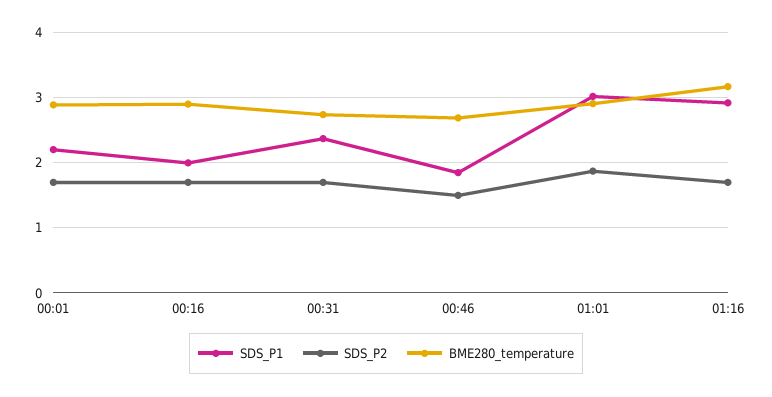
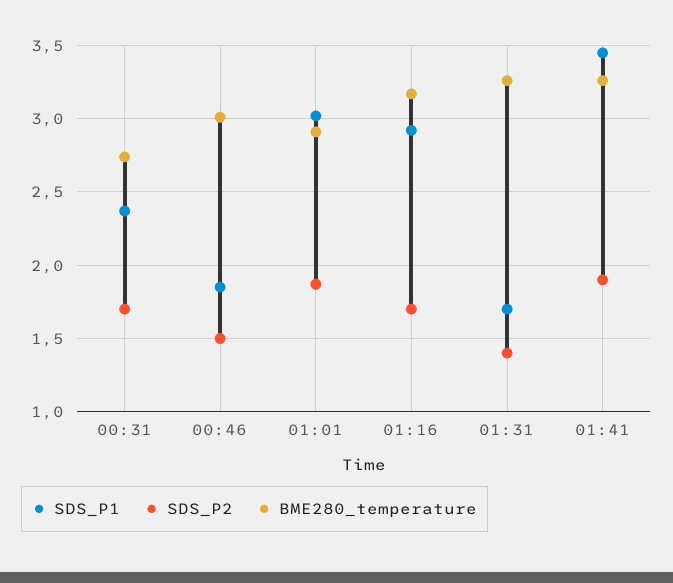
SDS_P1, 00:01: 2.2 -> none
SDS_P2, 00:01: 1.7 -> none
BME280_temperature, 00:01: 2.9 -> none
SDS_P1, 00:16: 2 -> none
SDS_P2, 00:16: 1.7 -> none
BME280_temperature, 00:16: 2.9 -> none
BME280_temperature, 00:46: 2.7 -> 3
SDS_P1, 01:31: none -> 1.7
SDS_P2, 01:31: none -> 1.4
BME280_temperature, 01:31: none -> 3.25
SDS_P1, 01:41: none -> 3.45
SDS_P2, 01:41: none -> 1.9
BME280_temperature, 01:41: none -> 3.25

